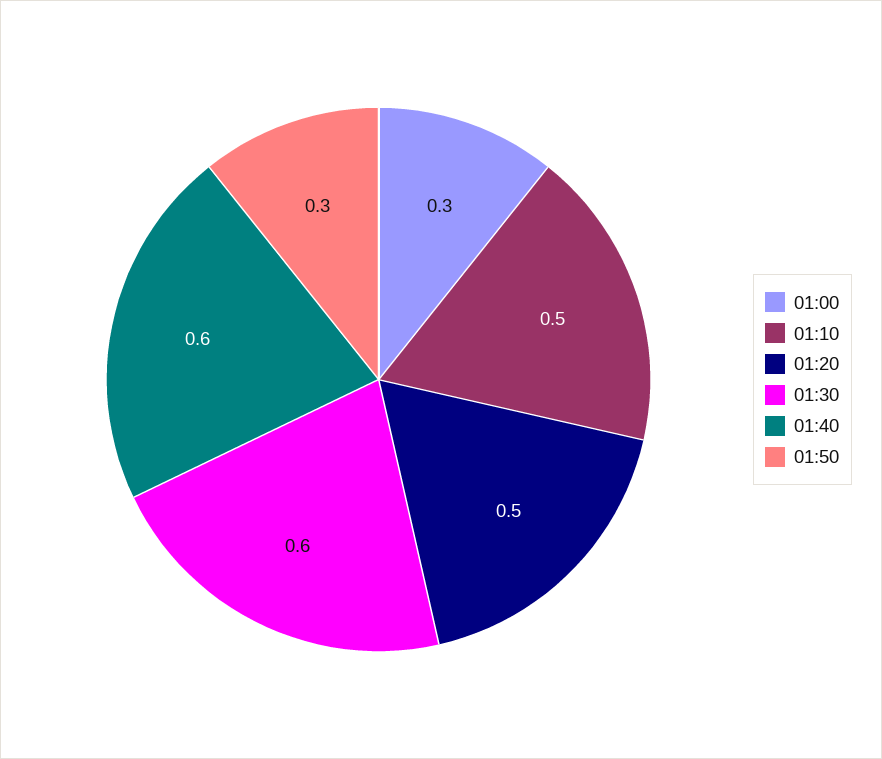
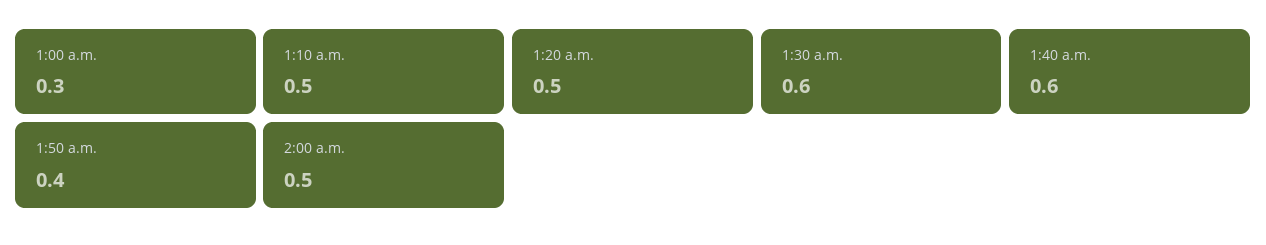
01:50: 0.3 -> 0.4
2:00 a.m.: none -> 0.5

